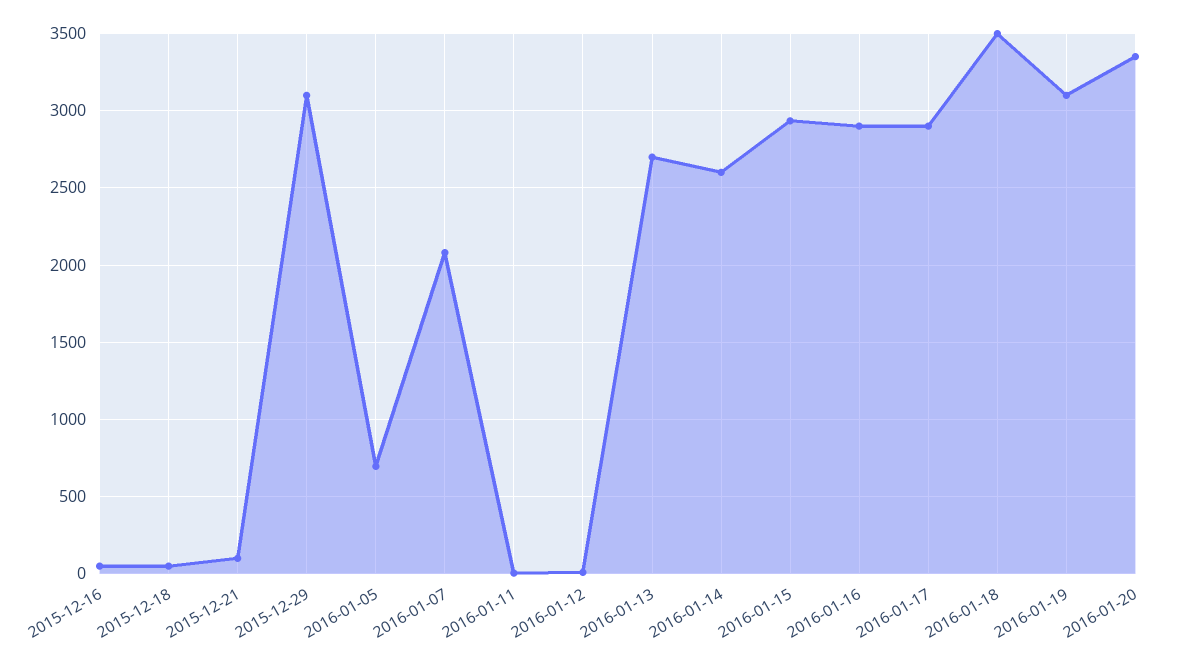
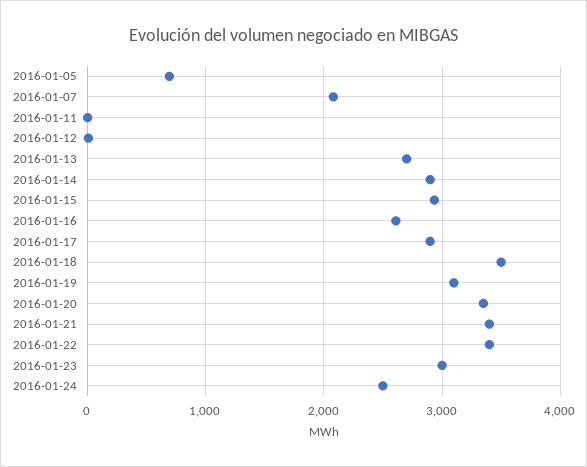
2015-12-16: 50 -> none
2015-12-18: 50 -> none
2015-12-21: 100 -> none
2015-12-29: 3100 -> none
2016-01-14: 2600 -> 2900
2016-01-16: 2900 -> 2600
2016-01-21: none -> 3400
2016-01-22: none -> 3400
2016-01-23: none -> 3000
2016-01-24: none -> 2500

